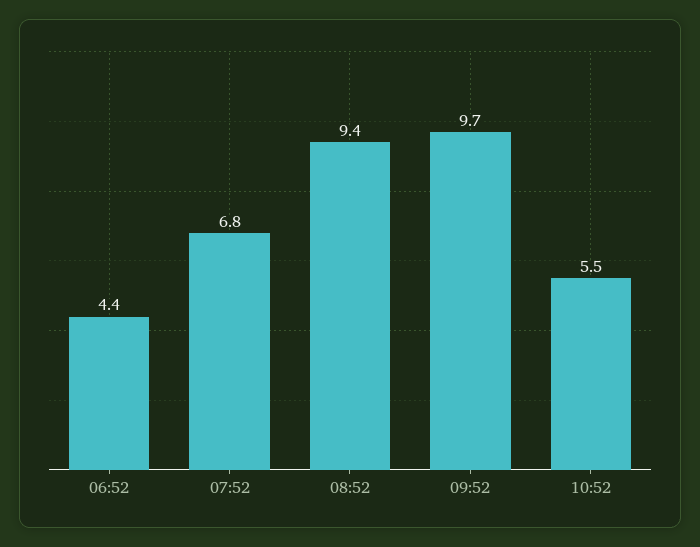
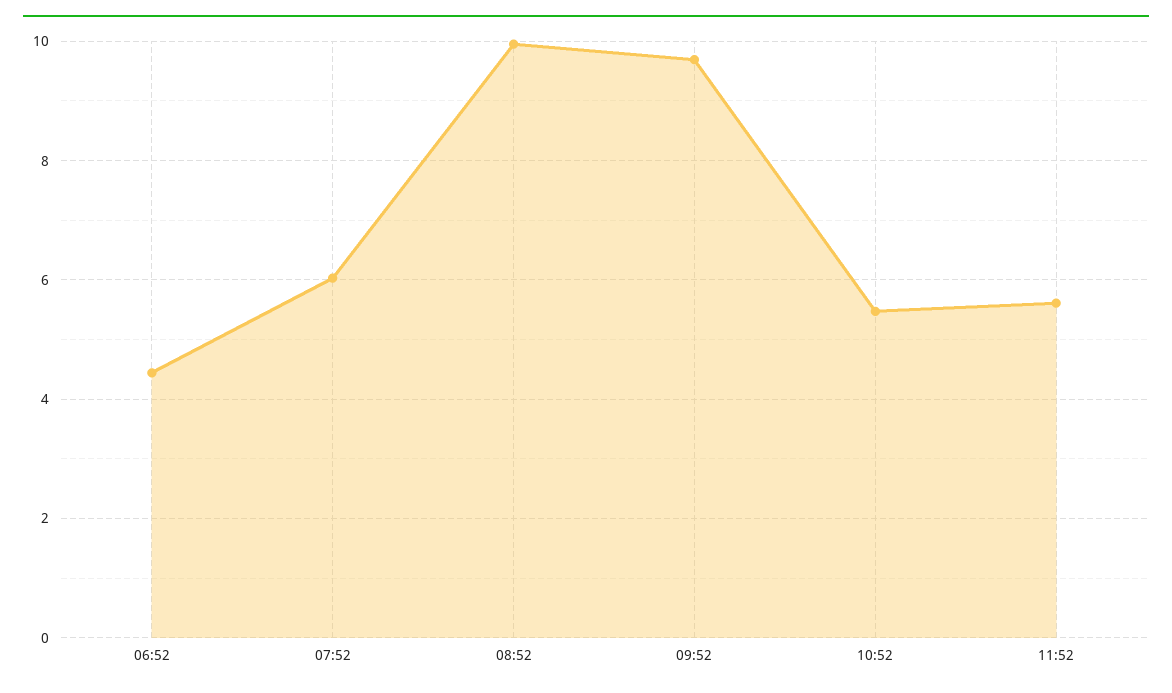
07:52: 6.8 -> 6
08:52: 9.4 -> 10
11:52: none -> 5.6

